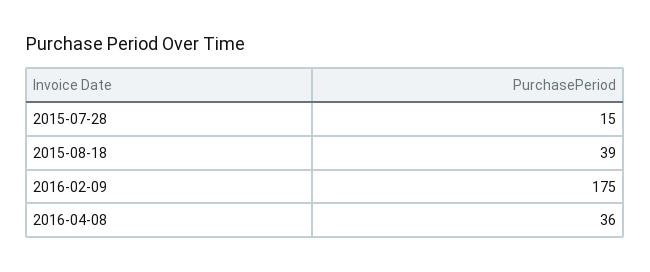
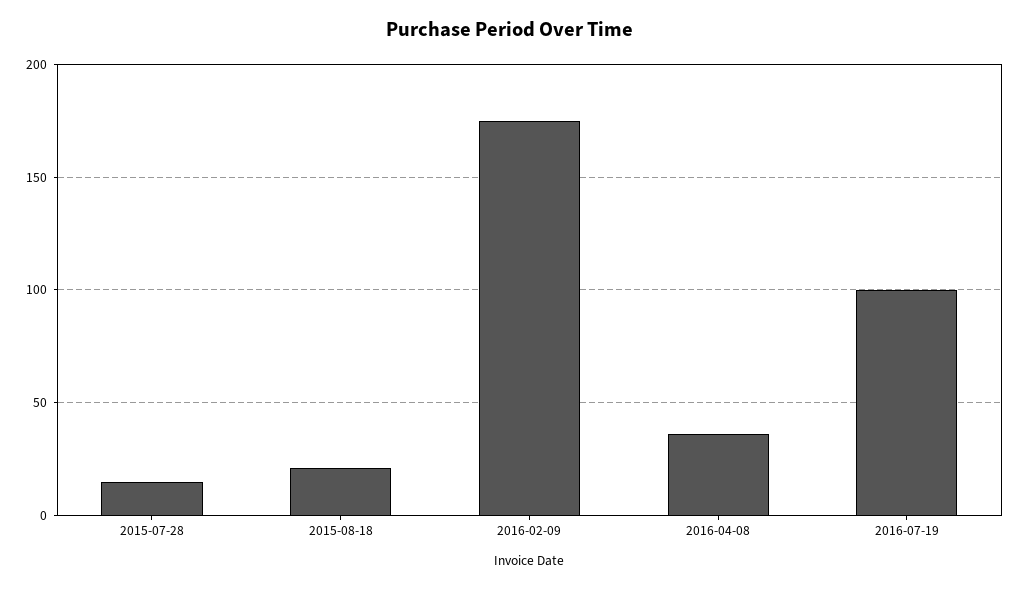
2015-08-18: 39 -> 20
2016-07-19: none -> 100

